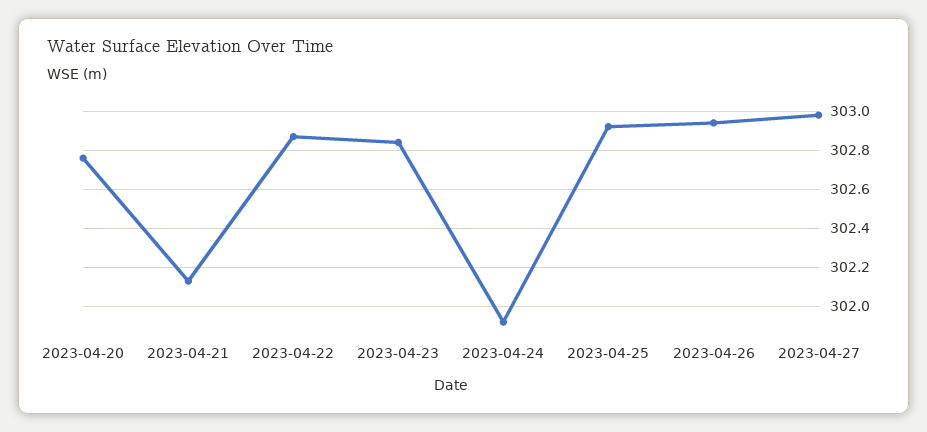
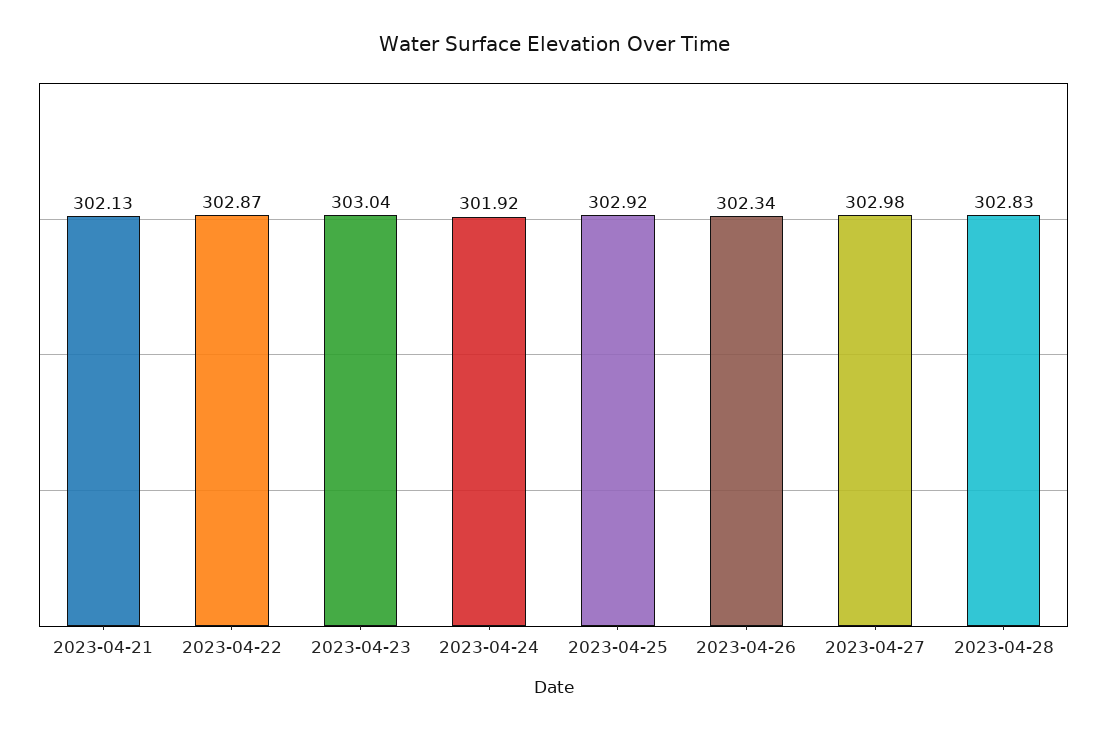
2023-04-20: 302.75 -> none
2023-04-23: 302.85 -> 303.04
2023-04-26: 302.95 -> 302.34
2023-04-28: none -> 302.83

